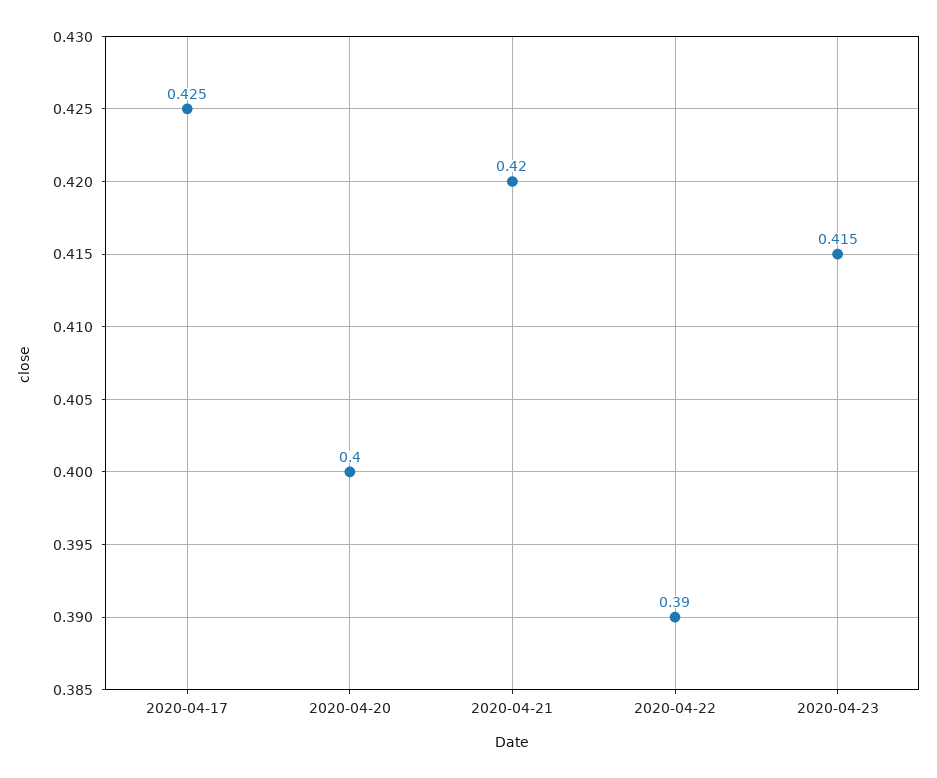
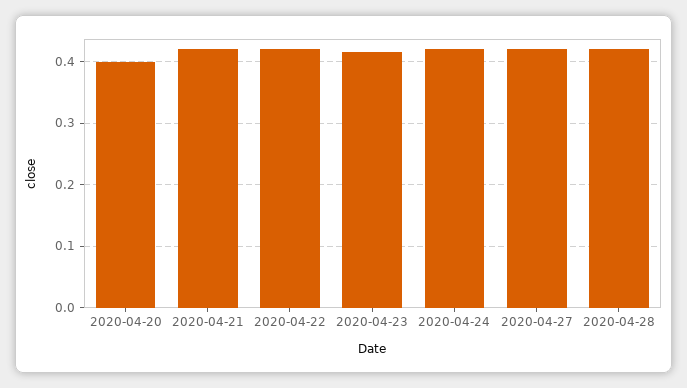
2020-04-17: 0.425 -> none
2020-04-22: 0.39 -> 0.42
2020-04-24: none -> 0.42
2020-04-27: none -> 0.42
2020-04-28: none -> 0.42

